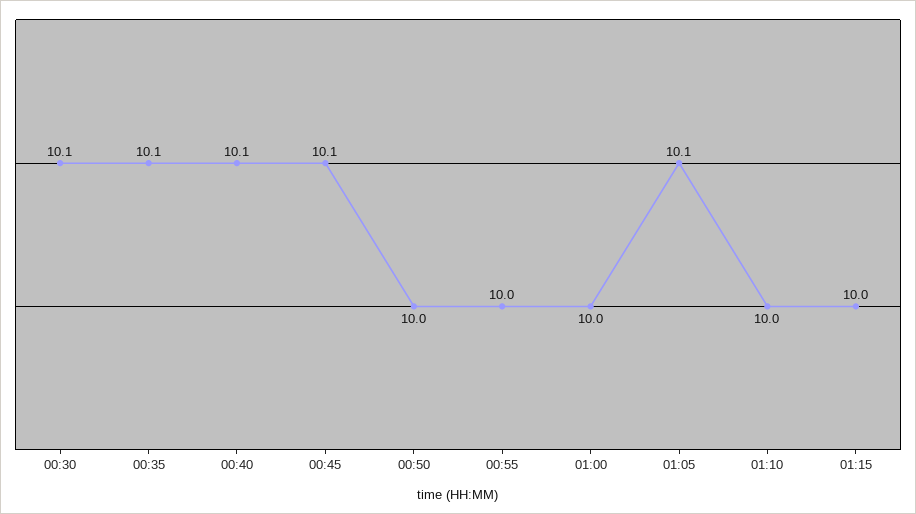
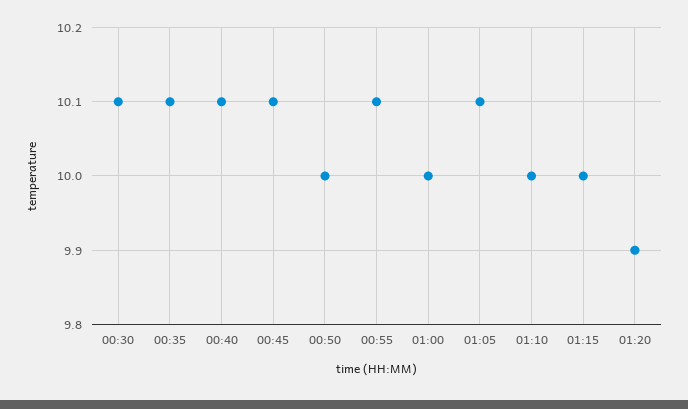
00:55: 10 -> 10.1
01:20: none -> 9.9

